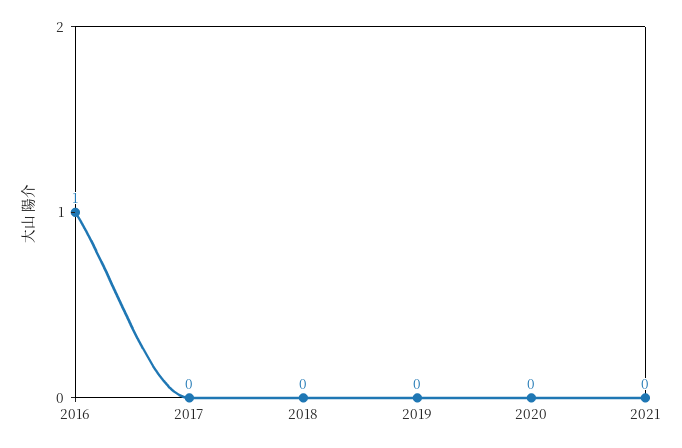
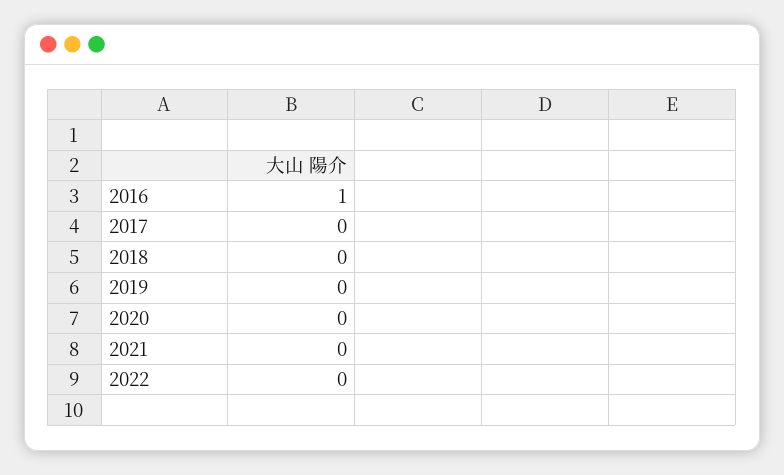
2022: none -> 0

